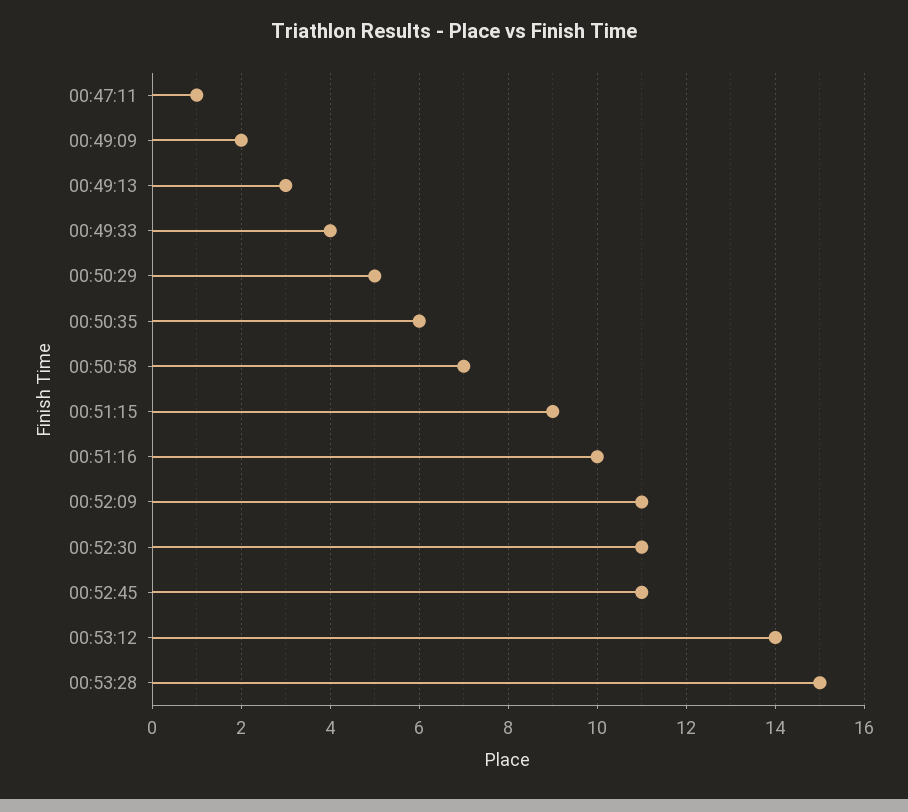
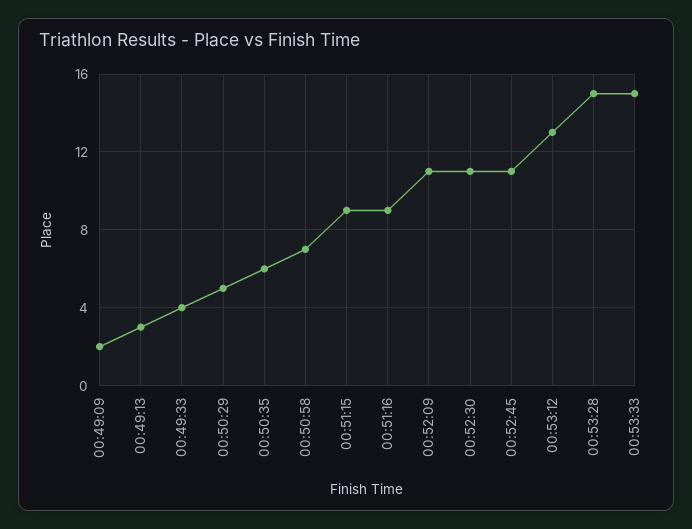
00:47:11: 1 -> none
00:51:16: 10 -> 9
00:53:12: 14 -> 13
00:53:33: none -> 15

